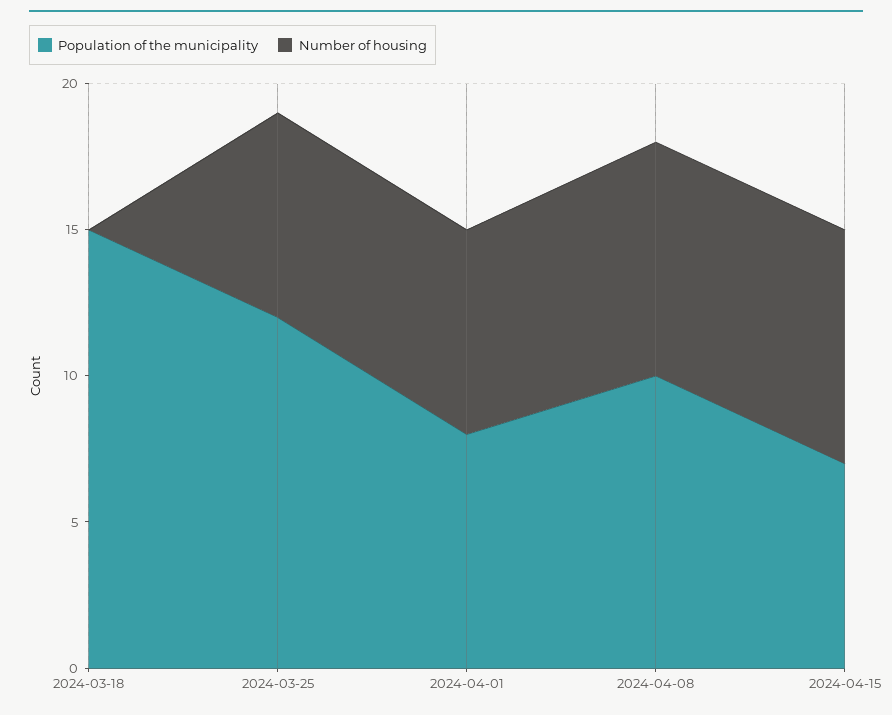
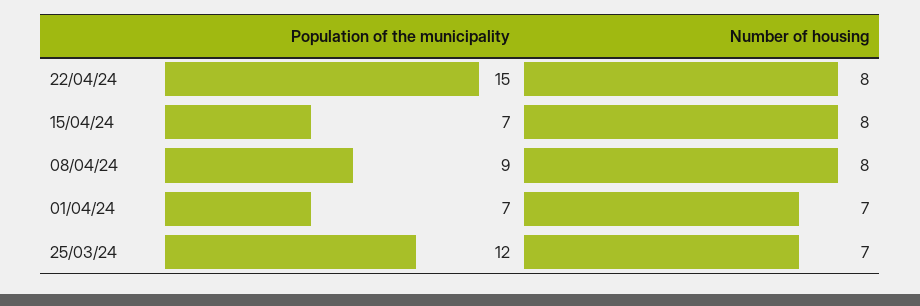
Population of the municipality, 2024-03-18: 15 -> none
Number of housing, 2024-03-18: 0 -> none
Population of the municipality, 2024-04-01: 8 -> 7
Population of the municipality, 2024-04-08: 10 -> 9
Population of the municipality, 22/04/24: none -> 15
Number of housing, 22/04/24: none -> 8

